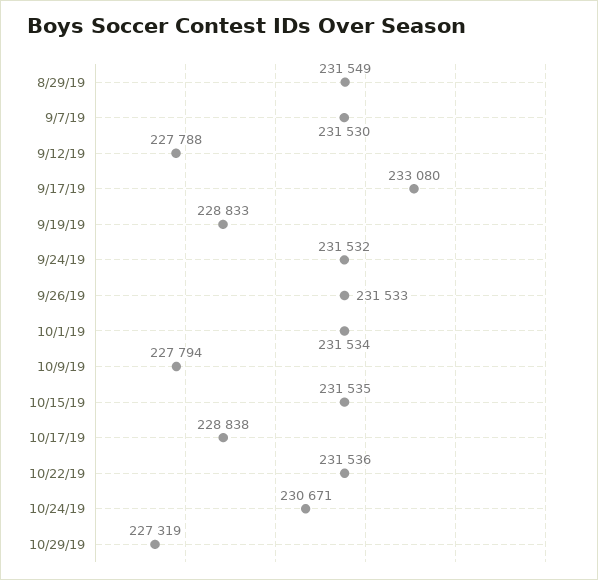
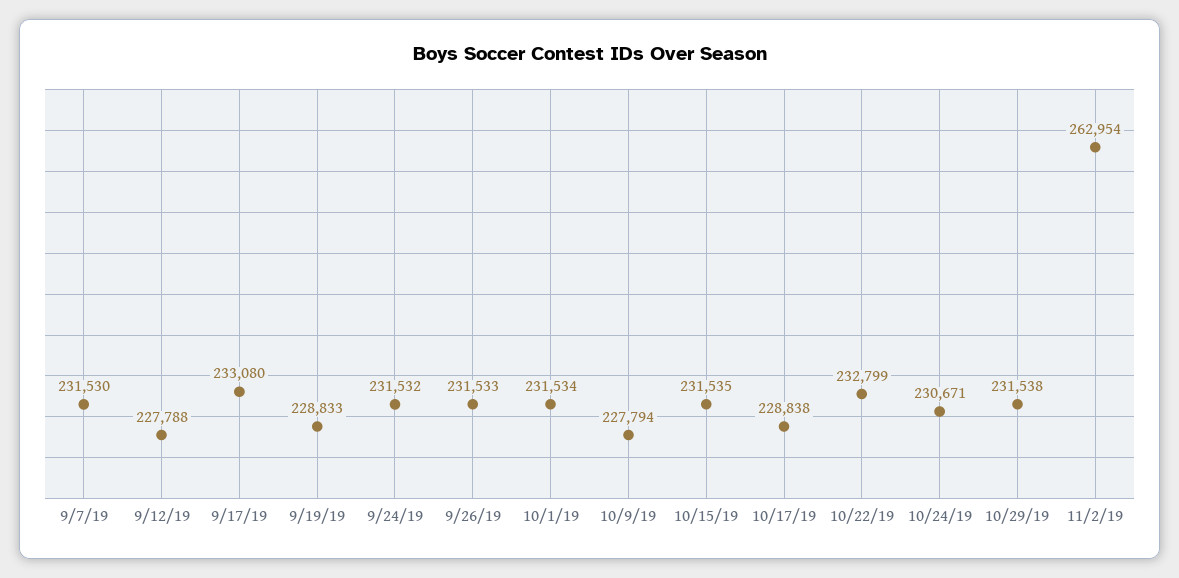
8/29/19: 231549 -> none
10/22/19: 231536 -> 232799
10/29/19: 227319 -> 231538
11/2/19: none -> 262954

